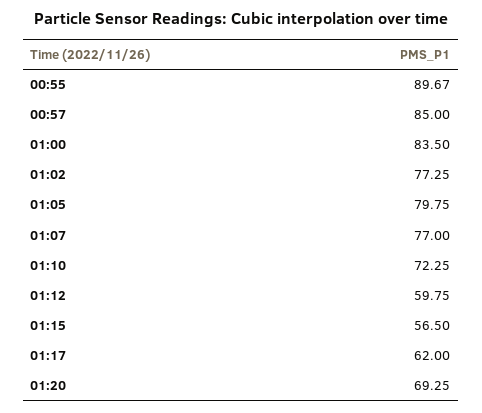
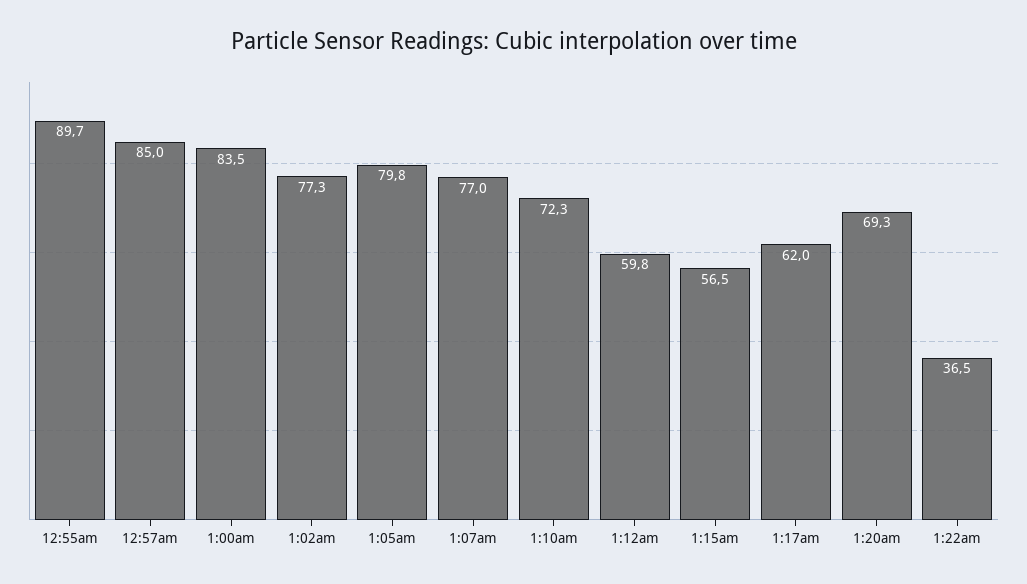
1:22am: none -> 36.5

